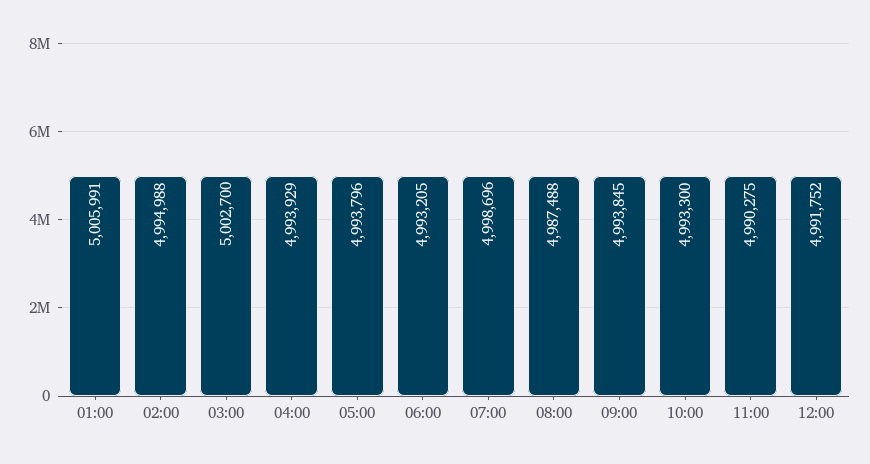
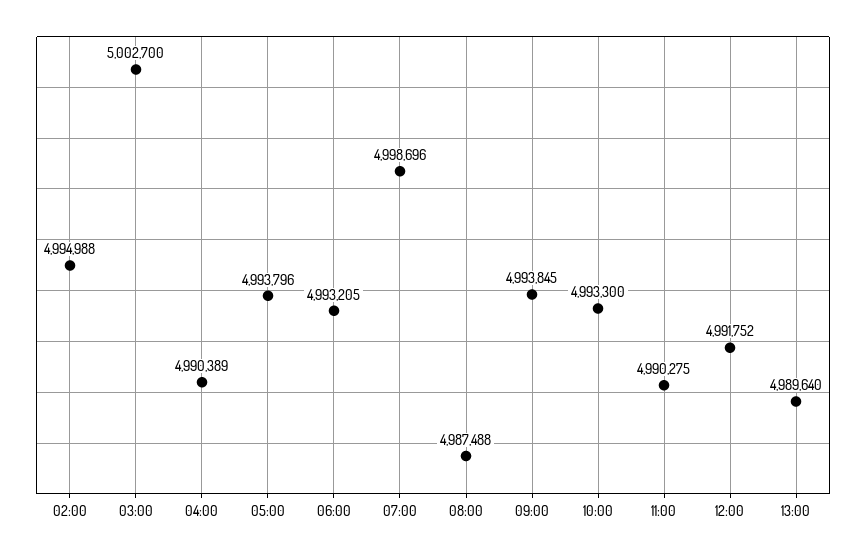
01:00: 5005991 -> none
04:00: 4993929 -> 4990389
13:00: none -> 4989640

